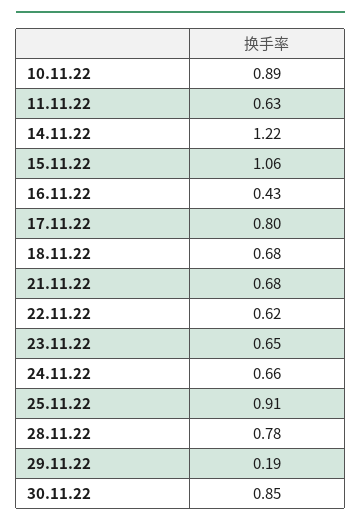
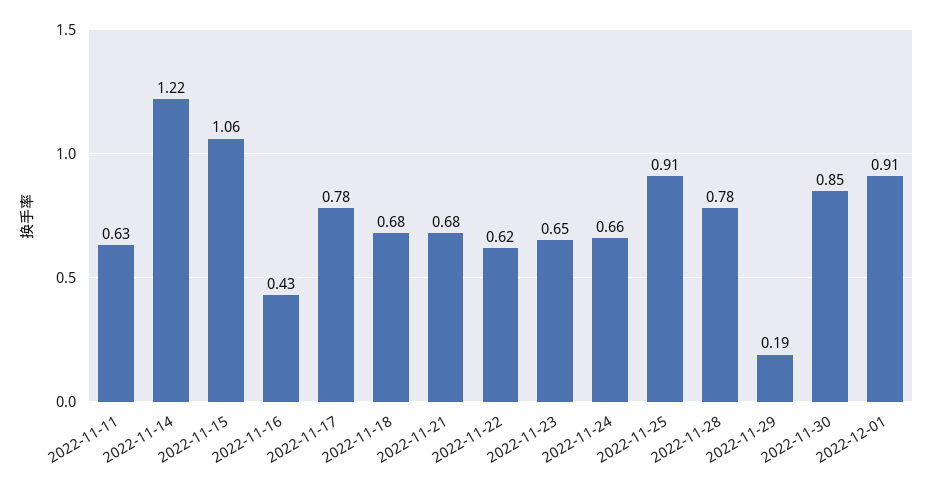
10.11.22: 0.89 -> none
17.11.22: 0.8 -> 0.78
2022-12-01: none -> 0.91

